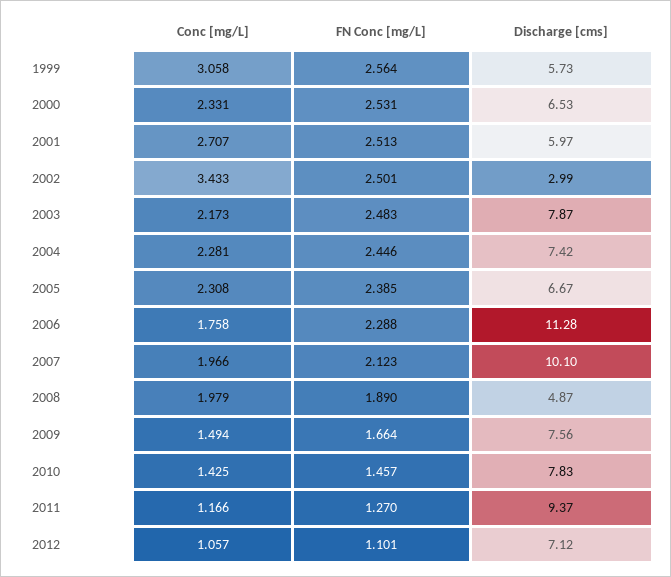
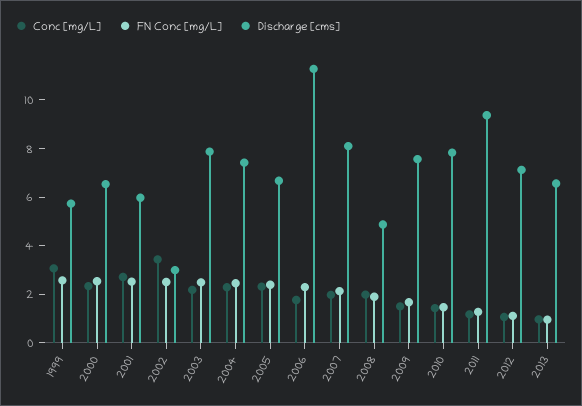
Discharge [cms], 2007: 10.1 -> 8
Conc [mg/L], 2013: none -> 1
FN Conc [mg/L], 2013: none -> 1
Discharge [cms], 2013: none -> 6.5

